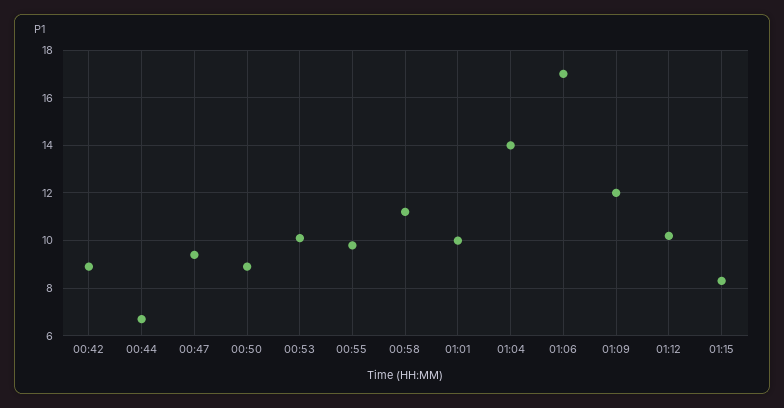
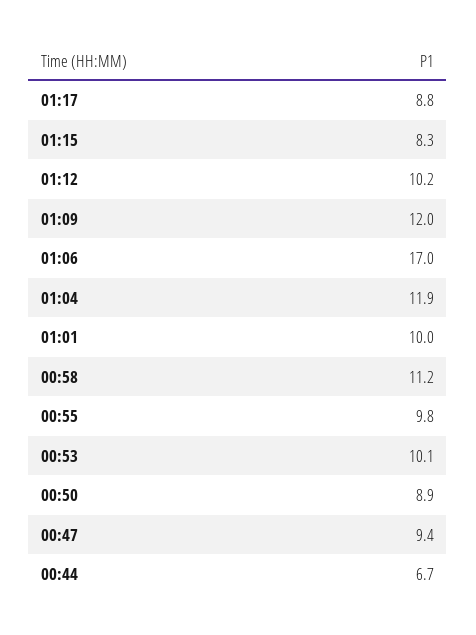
00:42: 9 -> none
01:04: 14 -> 11.9
01:17: none -> 8.8

